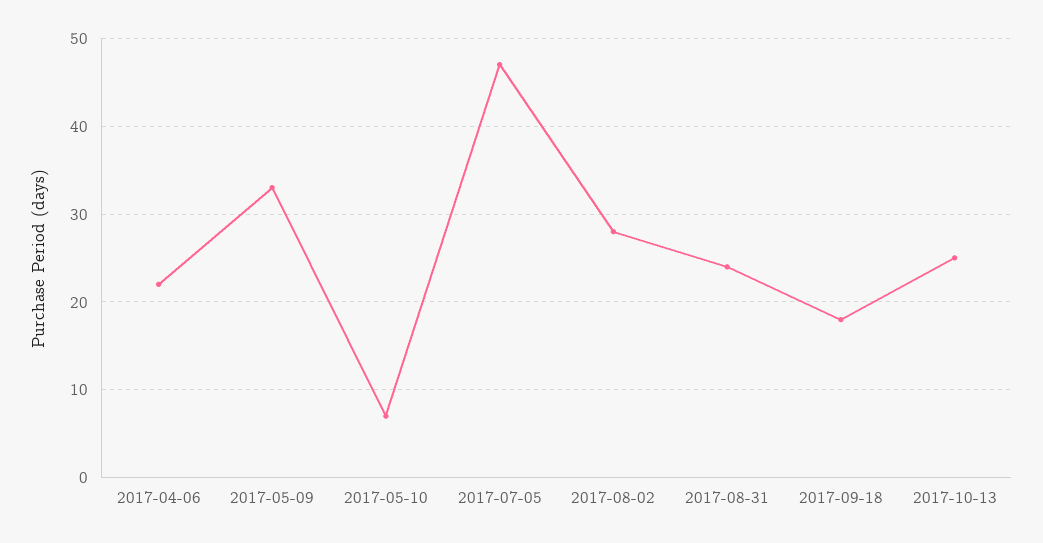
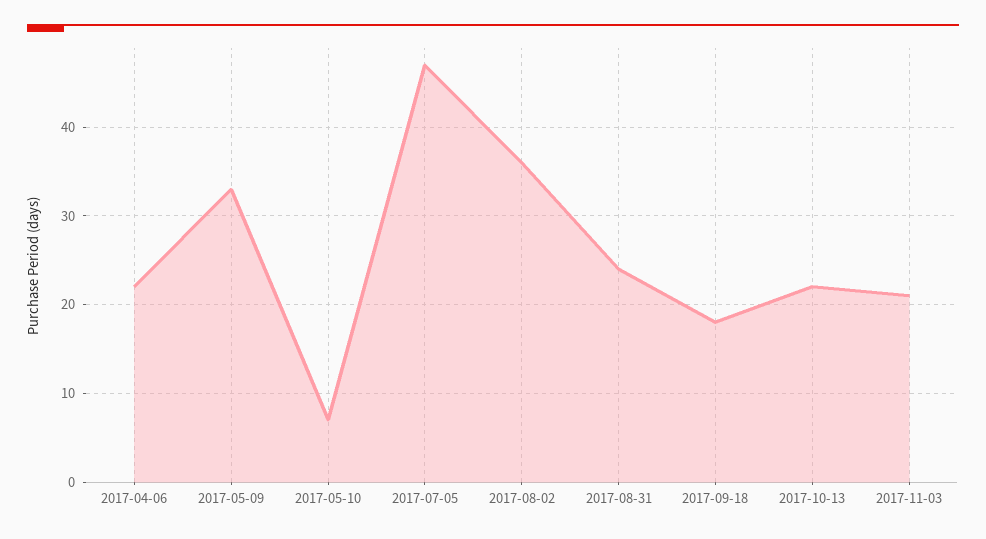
2017-08-02: 28 -> 36
2017-10-13: 25 -> 22
2017-11-03: none -> 21

